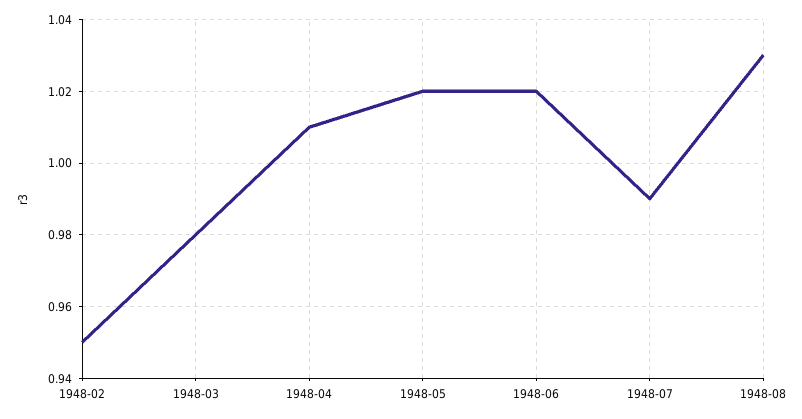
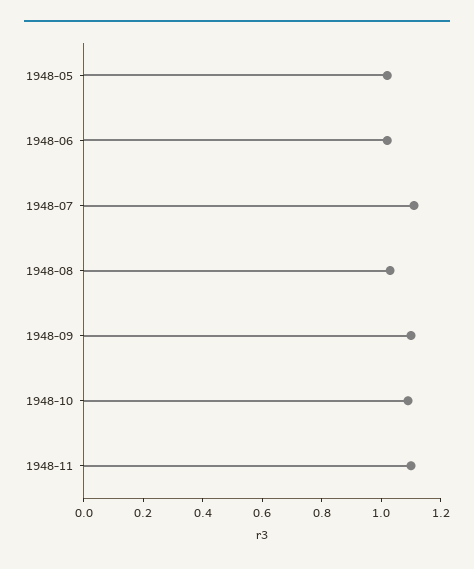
1948-02: 0.95 -> none
1948-03: 0.98 -> none
1948-04: 1.01 -> none
1948-07: 0.99 -> 1.1
1948-09: none -> 1.1
1948-10: none -> 1.1
1948-11: none -> 1.1

